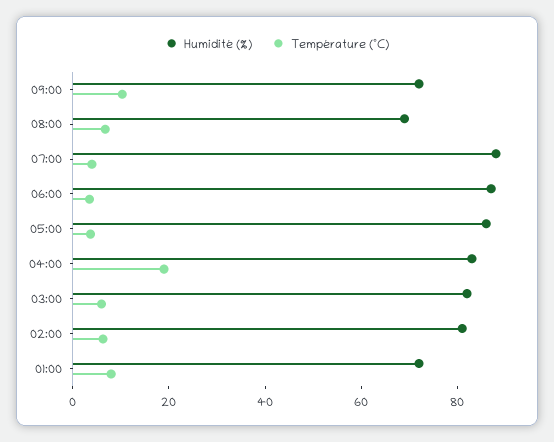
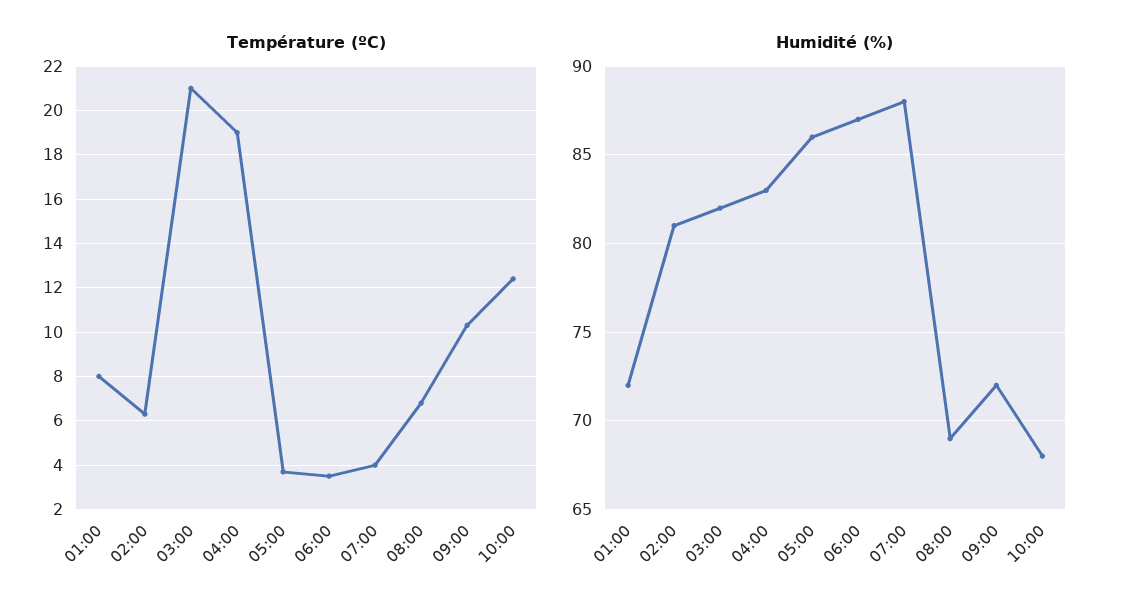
Température (ºC), 03:00: 5 -> 21
Température (ºC), 10:00: none -> 12.5
Humidité (%), 10:00: none -> 68

